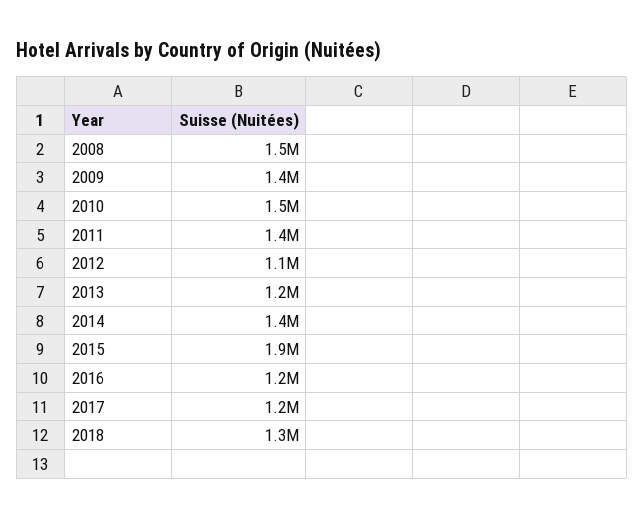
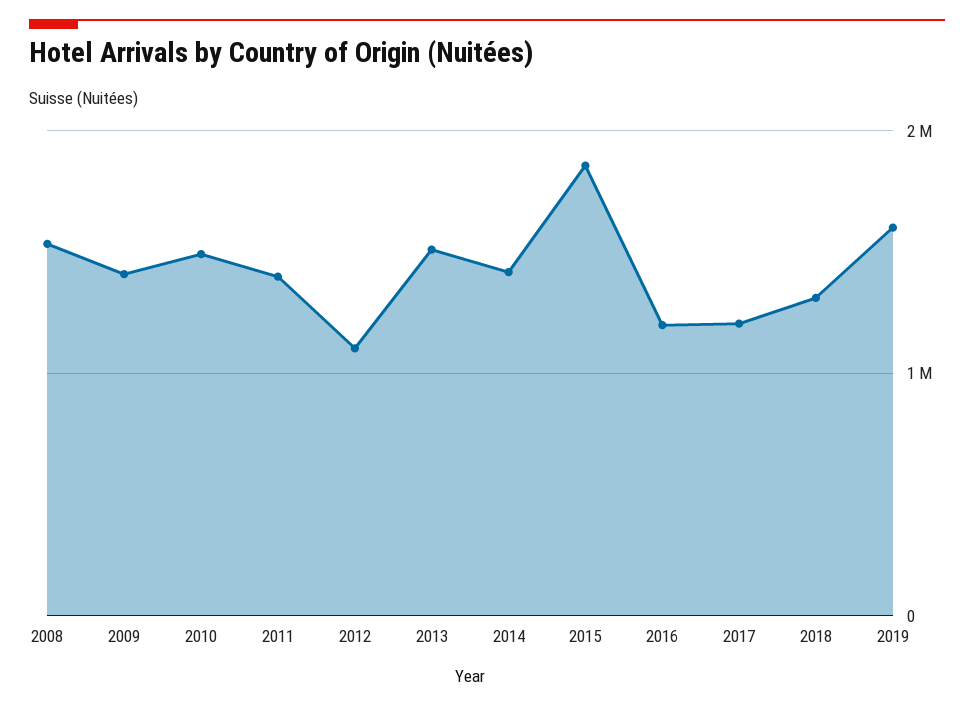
2013: 1200000 -> 1500000
2019: none -> 1600000

